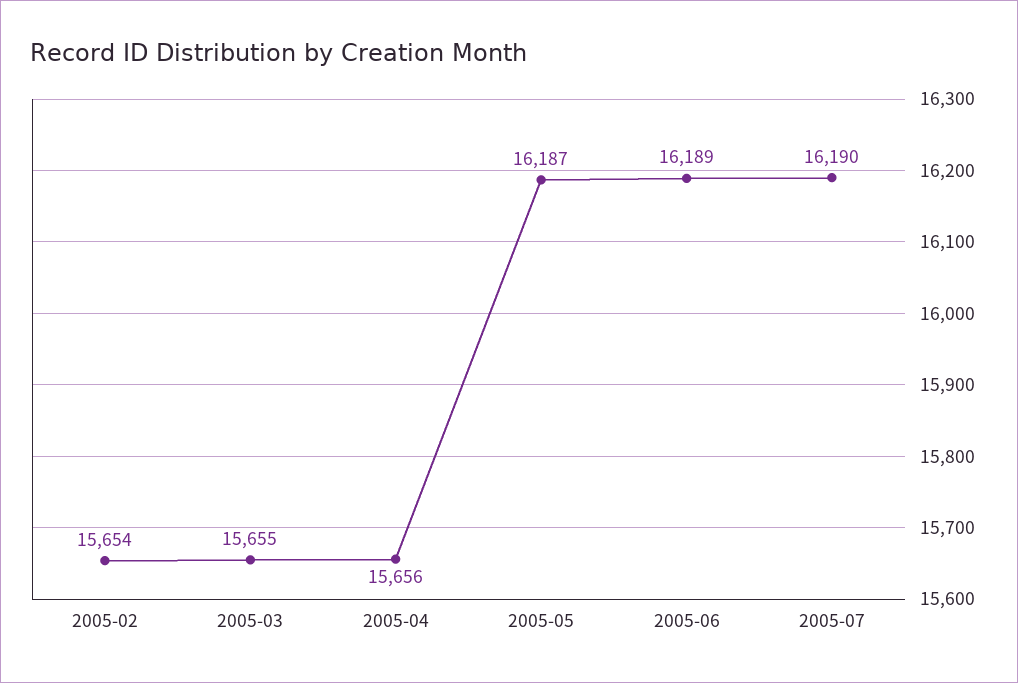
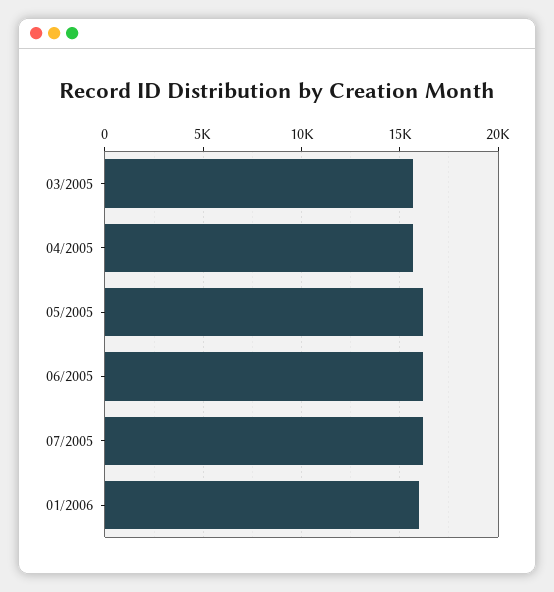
2005-02: 15654 -> none
01/2006: none -> 16000

